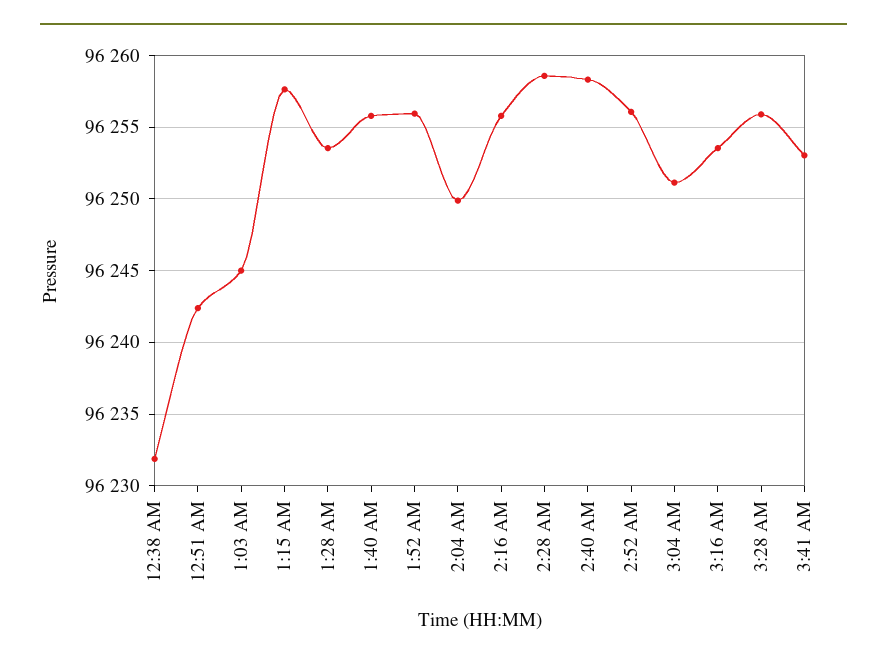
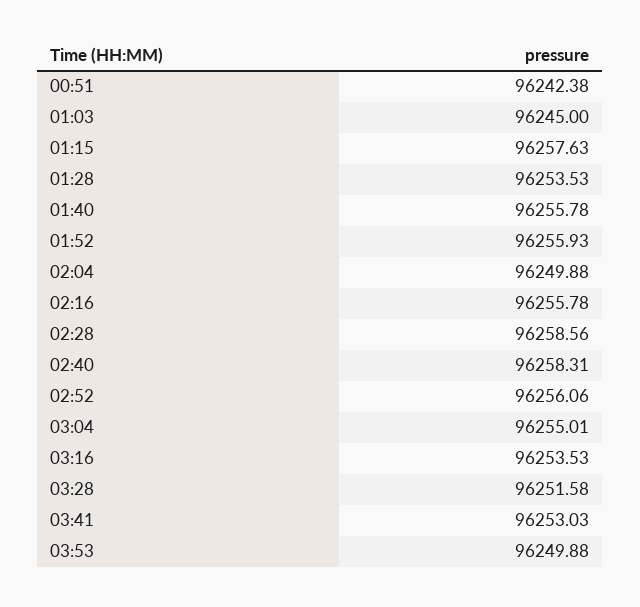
12:38 AM: 96232 -> none
3:04 AM: 96251 -> 96255.01
3:28 AM: 96256 -> 96251.58
03:53: none -> 96249.88

